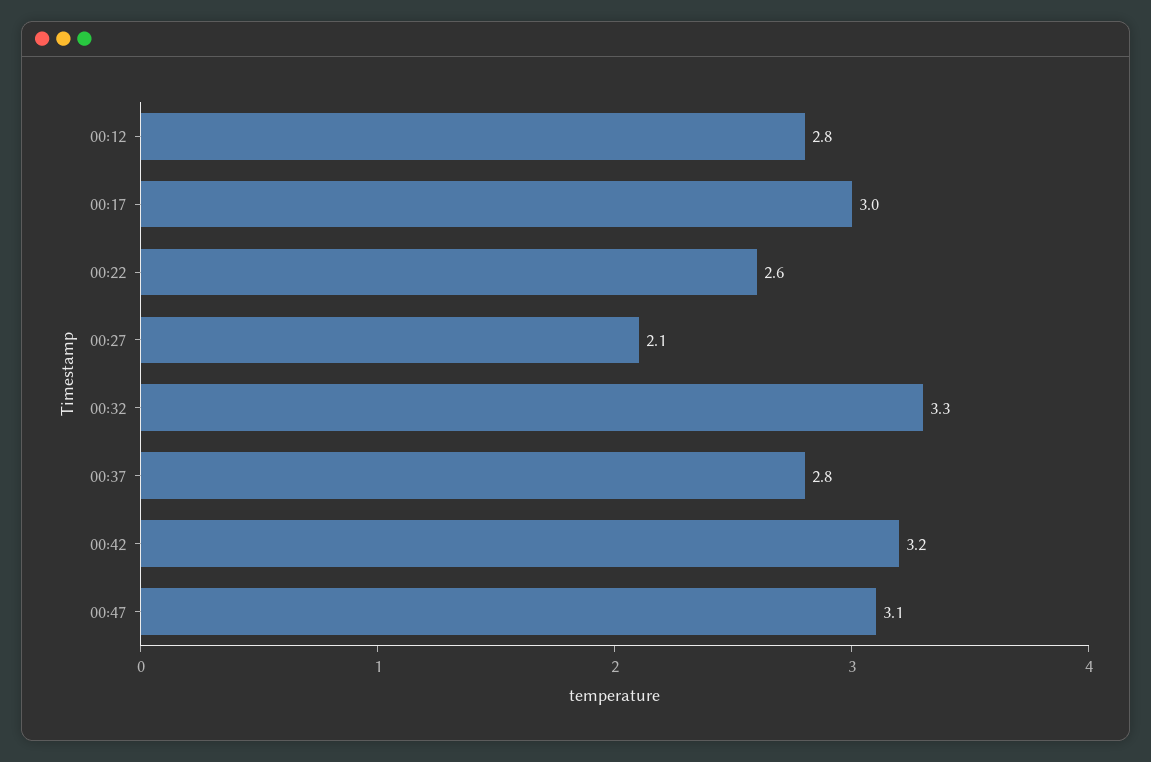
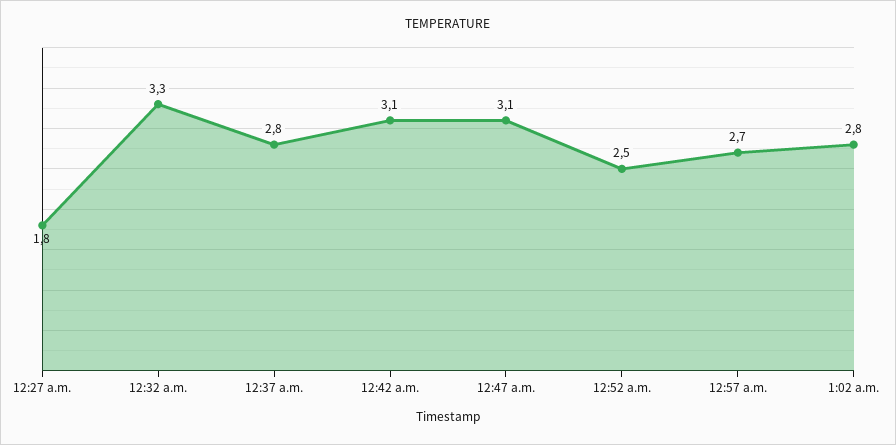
00:12: 2.8 -> none
00:17: 3 -> none
00:22: 2.6 -> none
00:27: 2.1 -> 1.8
00:42: 3.2 -> 3.1
12:52 a.m.: none -> 2.5
12:57 a.m.: none -> 2.7
1:02 a.m.: none -> 2.8

